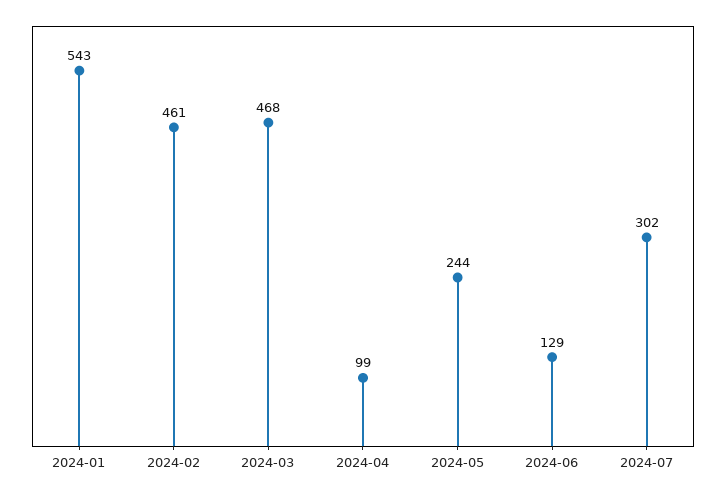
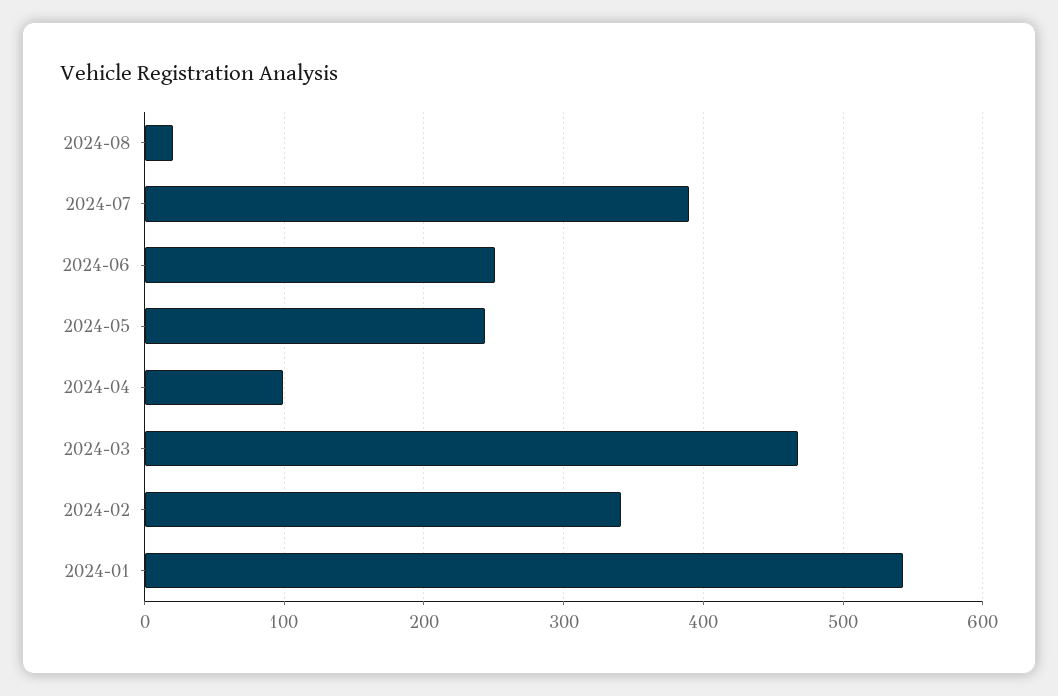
2024-02: 461 -> 340
2024-06: 129 -> 250
2024-07: 302 -> 390
2024-08: none -> 20

